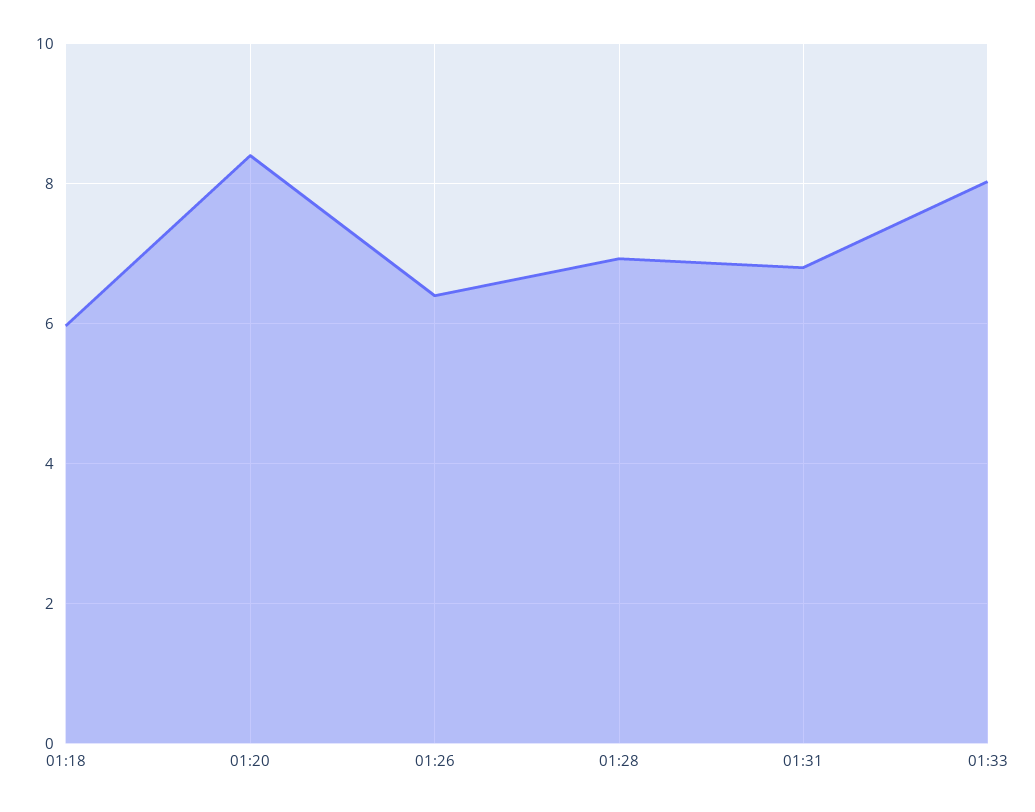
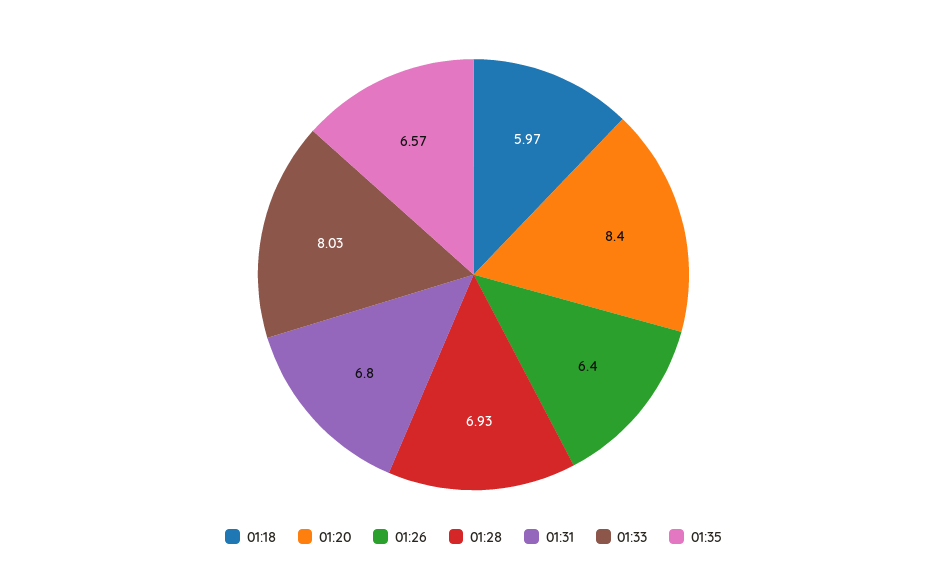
01:35: none -> 6.57

